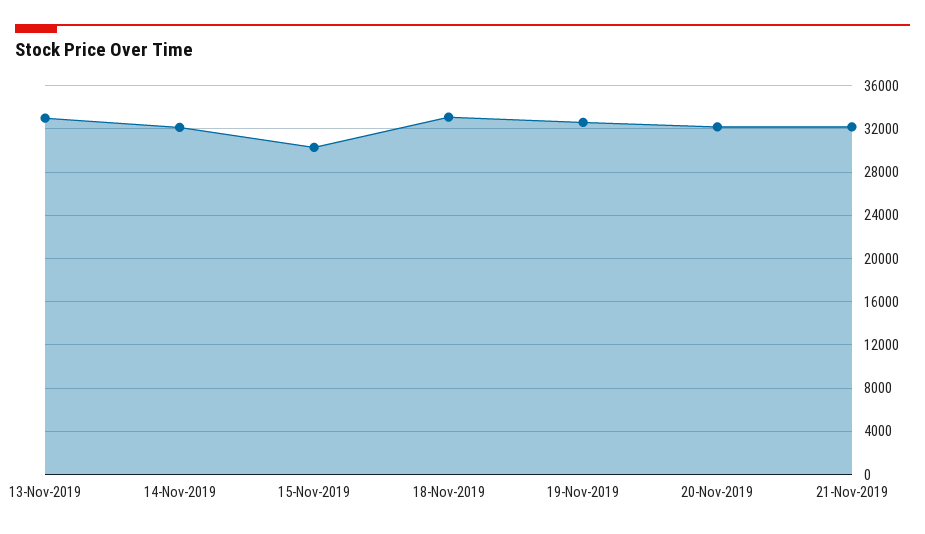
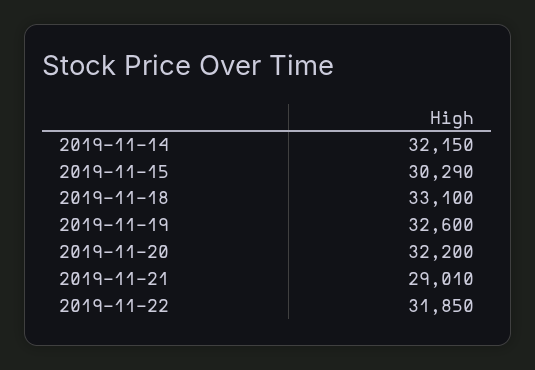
13-Nov-2019: 33000 -> none
21-Nov-2019: 32000 -> 29010
2019-11-22: none -> 31850

